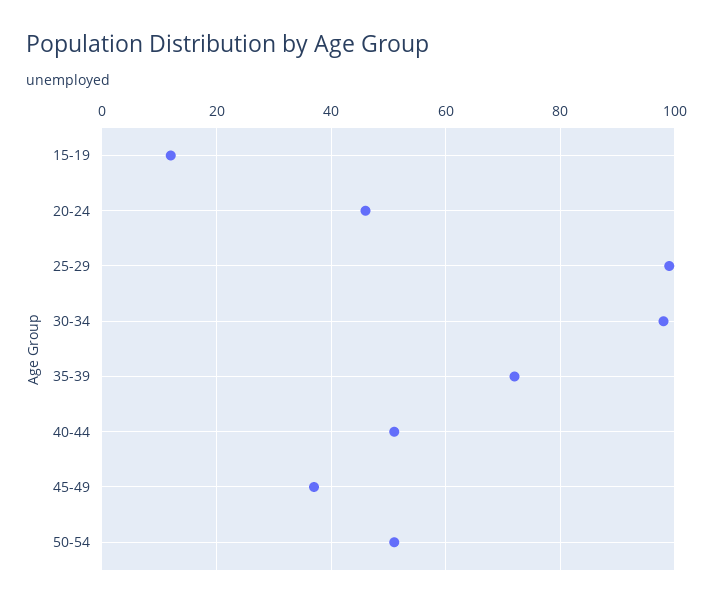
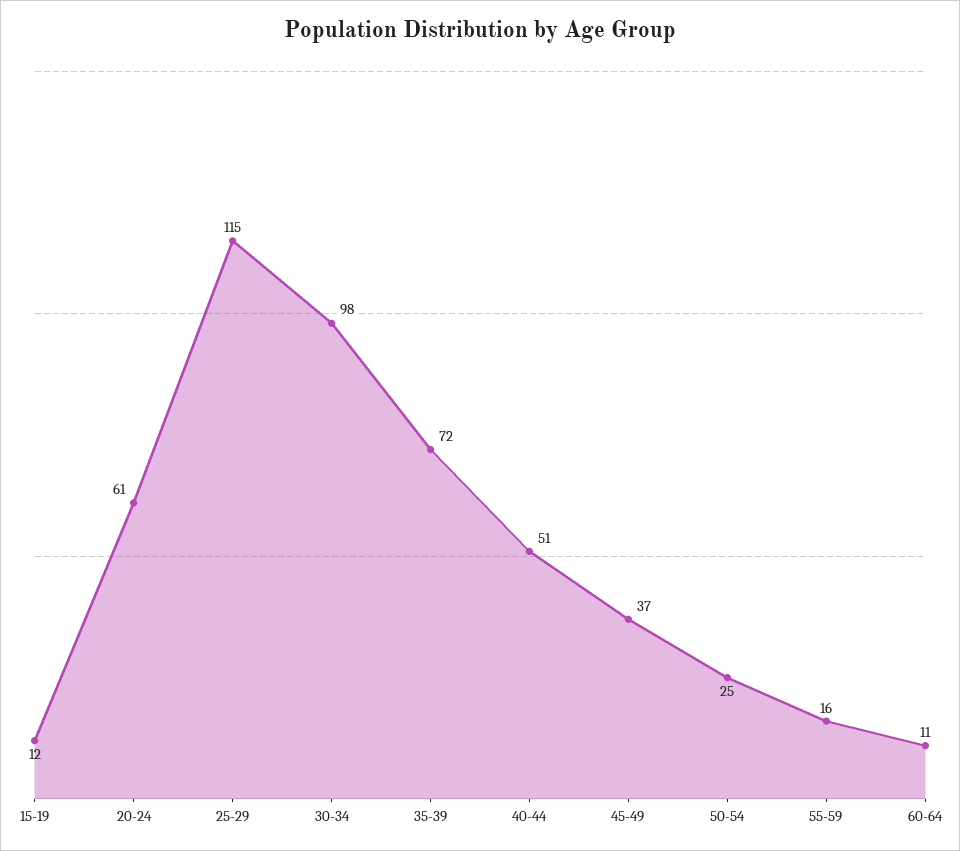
20-24: 45 -> 61
25-29: 100 -> 115
50-54: 50 -> 25
55-59: none -> 16
60-64: none -> 11

